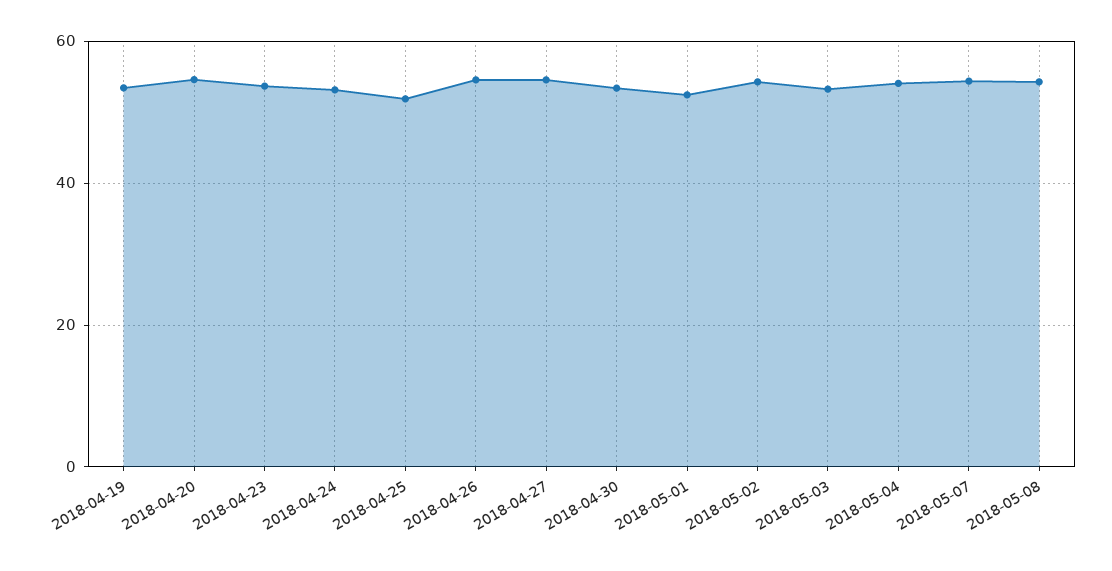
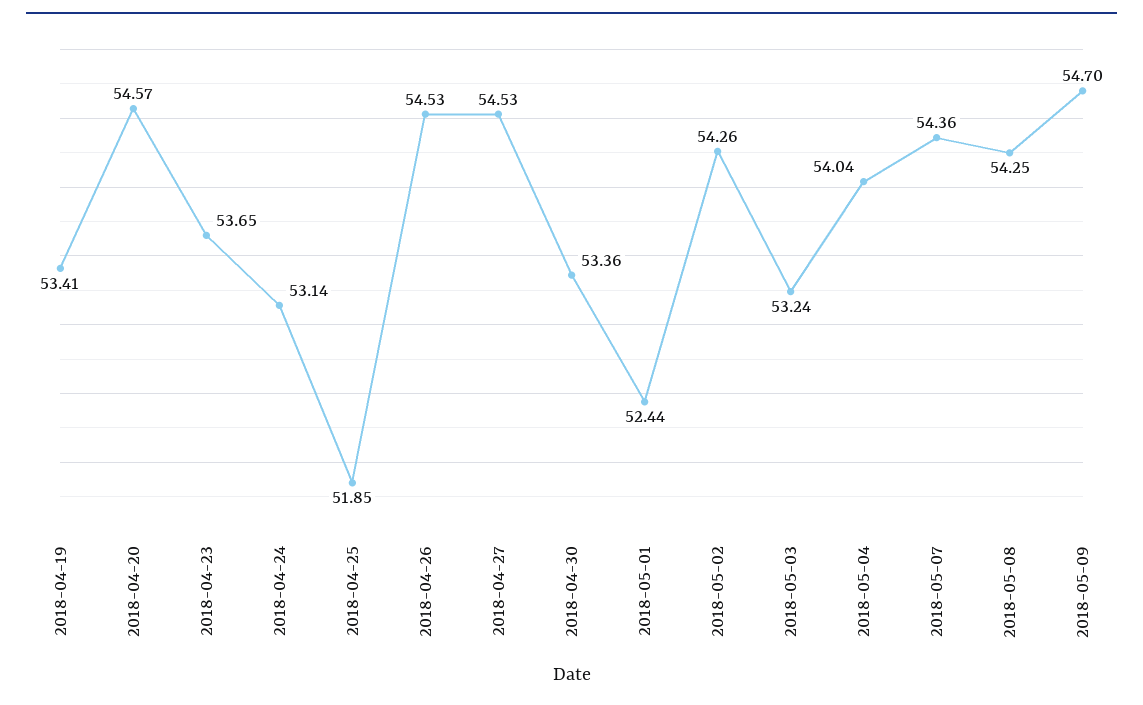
2018-05-09: none -> 54.7

